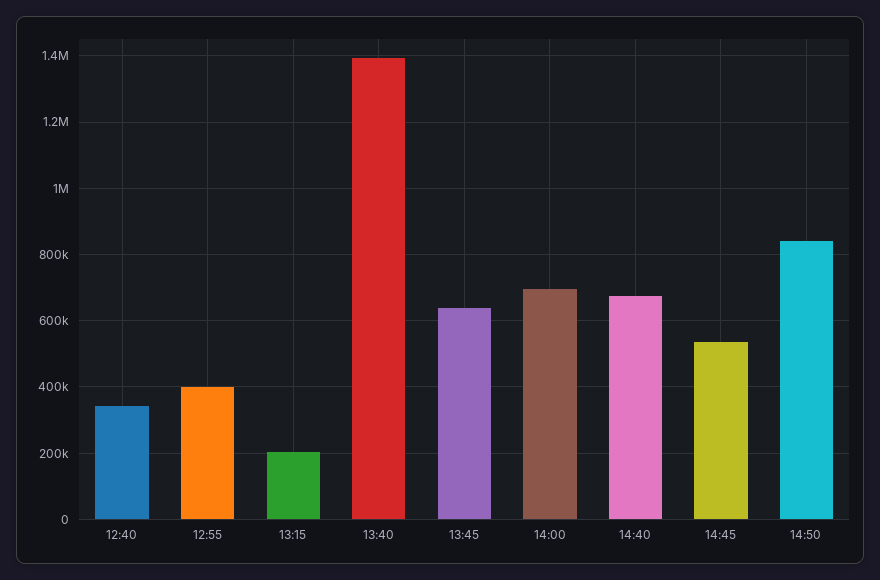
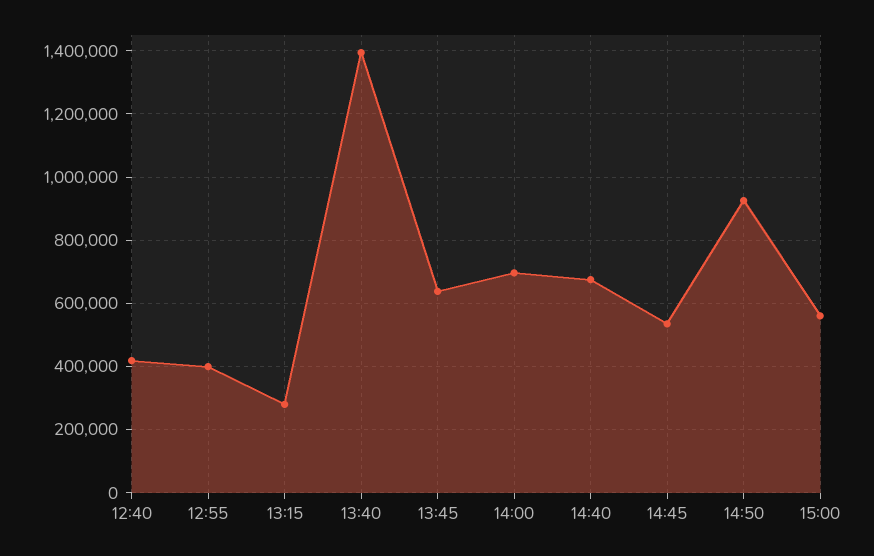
12:40: 340000 -> 420000
13:15: 200000 -> 280000
14:50: 840000 -> 920000
15:00: none -> 560000

